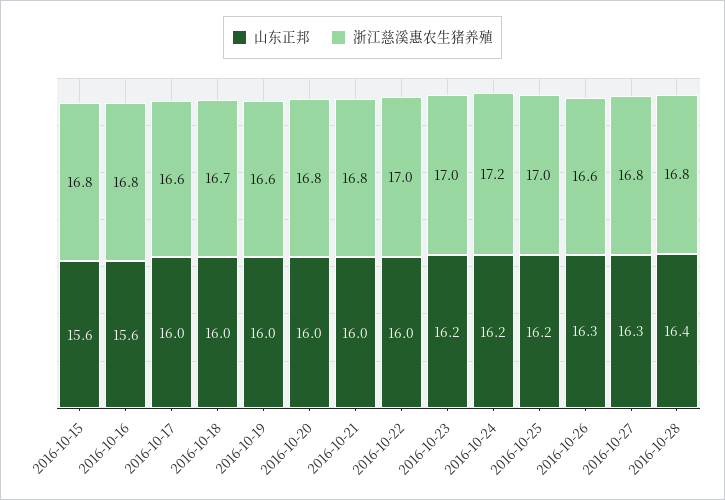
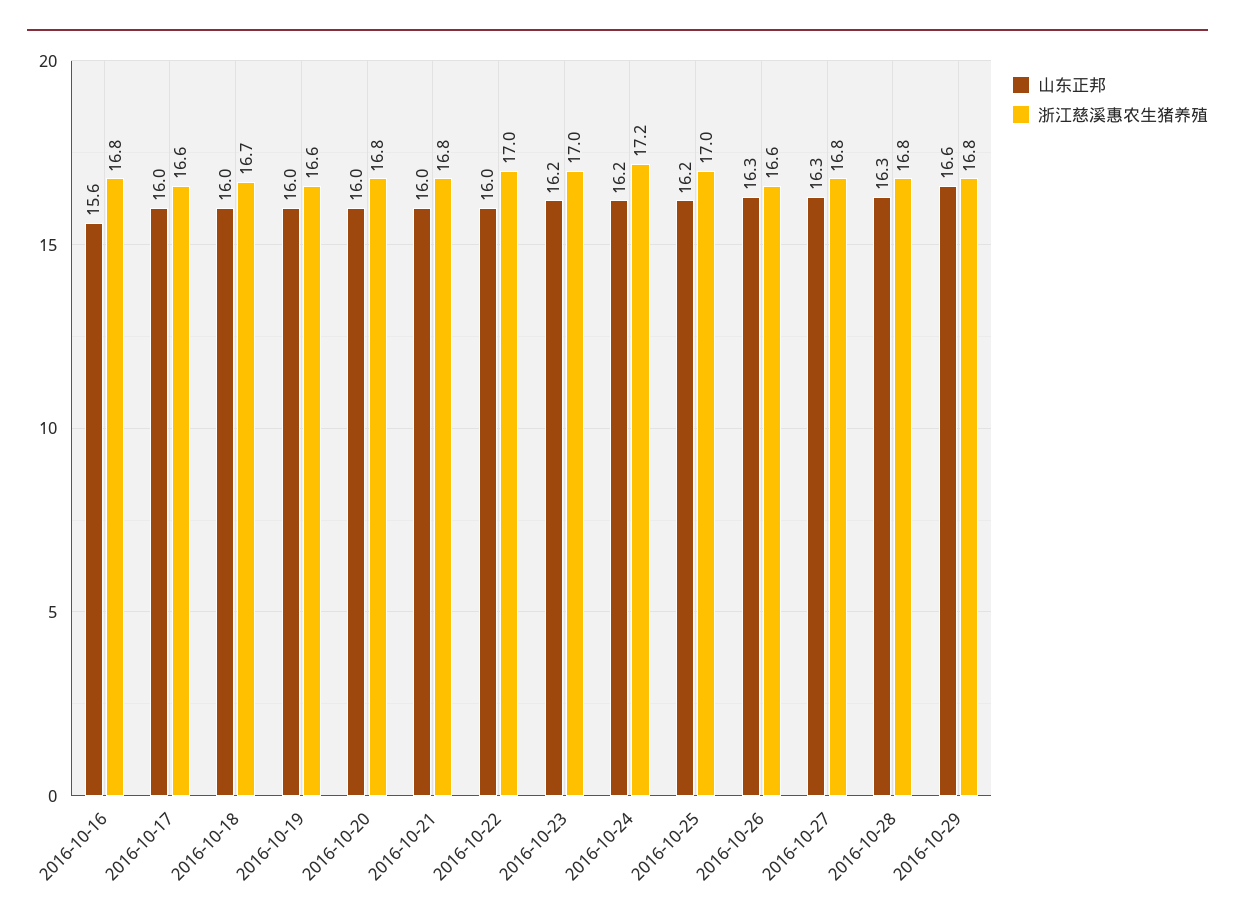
山东正邦, 2016-10-15: 15.6 -> none
浙江慈溪惠农生猪养殖, 2016-10-15: 16.8 -> none
山东正邦, 2016-10-28: 16.4 -> 16.3
山东正邦, 2016-10-29: none -> 16.6
浙江慈溪惠农生猪养殖, 2016-10-29: none -> 16.8

